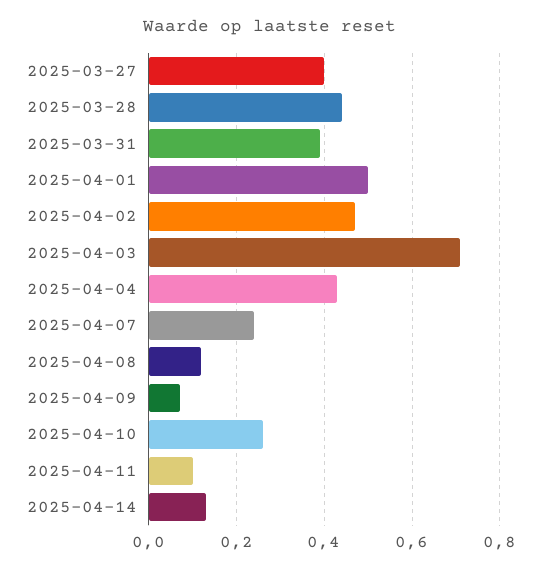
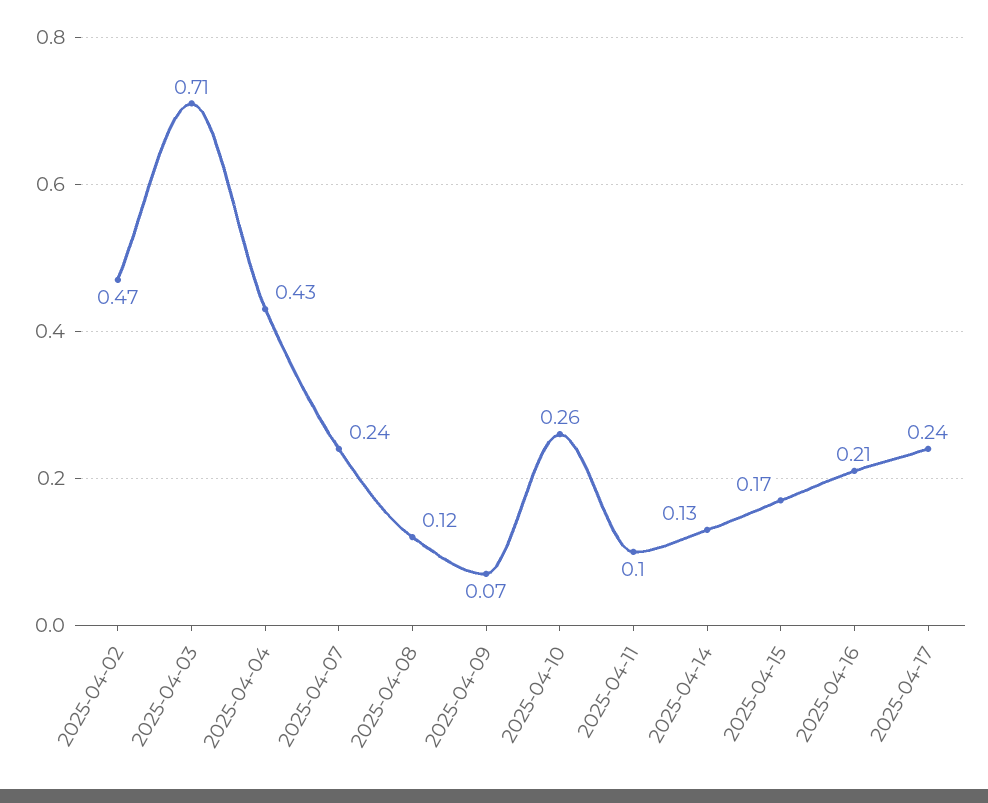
2025-03-27: 0.4 -> none
2025-03-28: 0.45 -> none
2025-03-31: 0.4 -> none
2025-04-01: 0.5 -> none
2025-04-15: none -> 0.17
2025-04-16: none -> 0.21
2025-04-17: none -> 0.24

